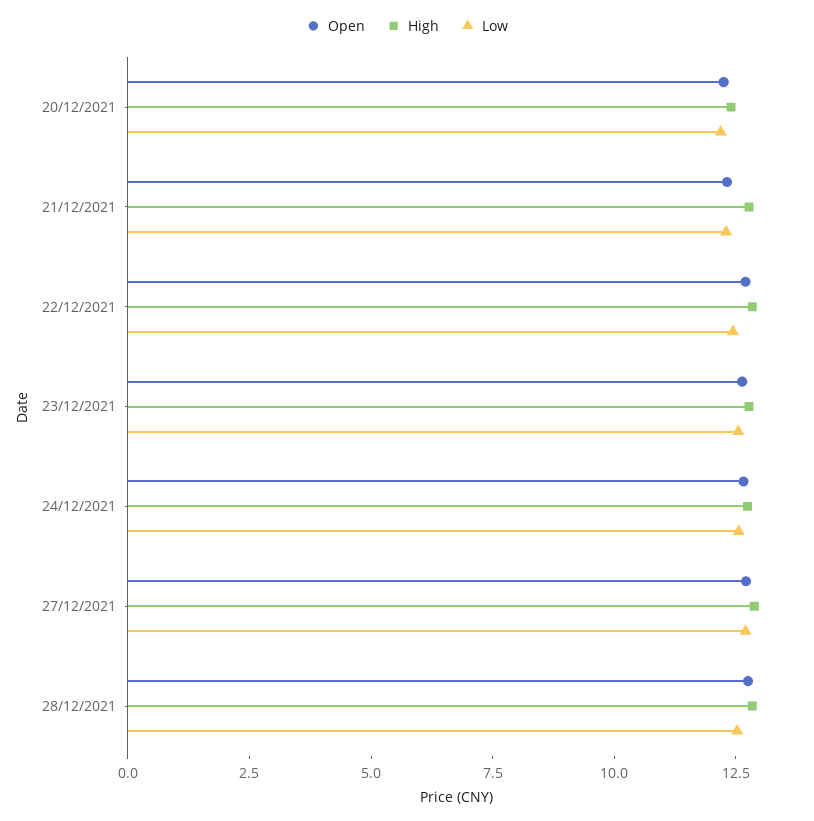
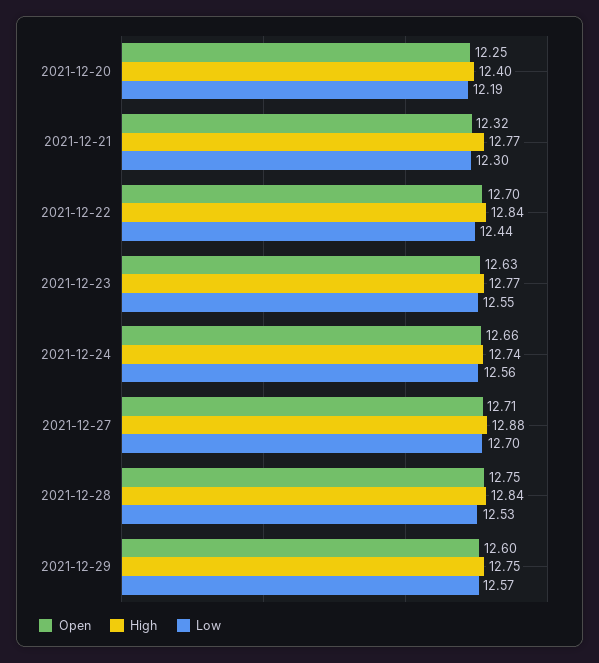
Open, 2021-12-29: none -> 12.6
High, 2021-12-29: none -> 12.75
Low, 2021-12-29: none -> 12.57

